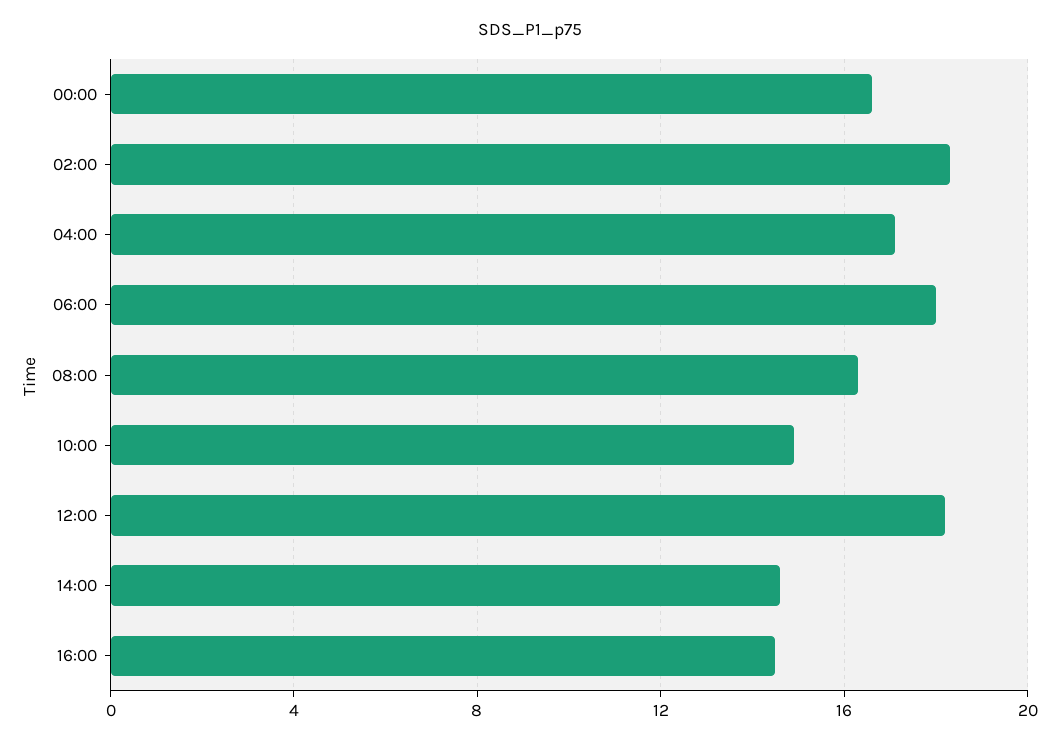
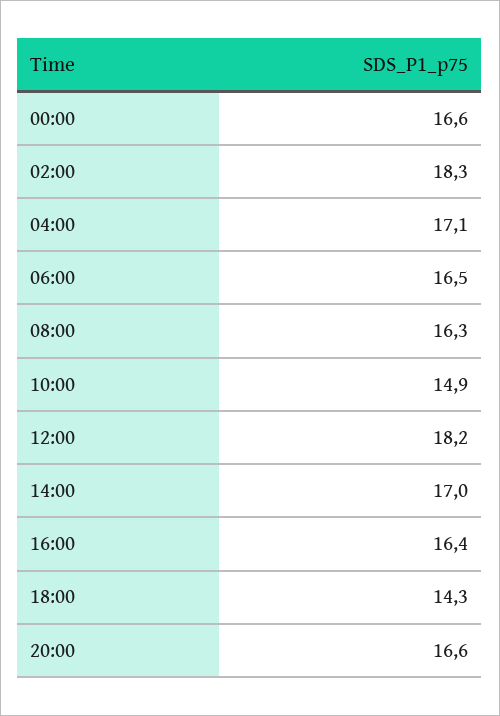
06:00: 18 -> 16.5
14:00: 14.5 -> 17
16:00: 14.5 -> 16.4
18:00: none -> 14.3
20:00: none -> 16.6

